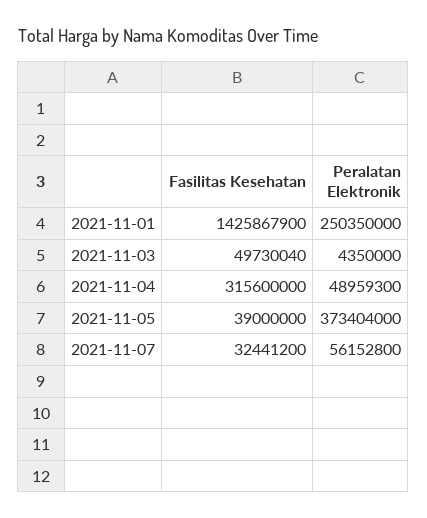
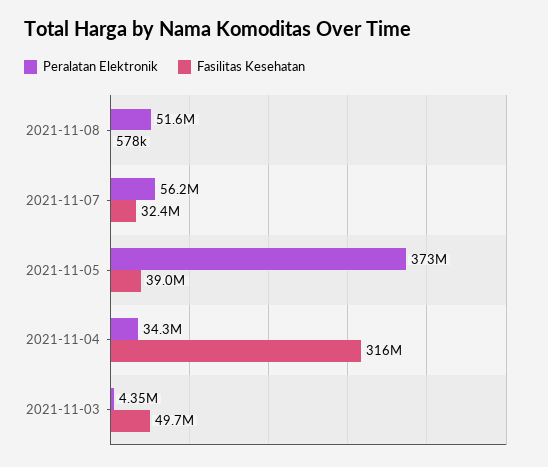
Fasilitas Kesehatan, 2021-11-01: 1425867900 -> none
Peralatan Elektronik, 2021-11-01: 250350000 -> none
Peralatan Elektronik, 2021-11-04: 48959300 -> 34300000
Peralatan Elektronik, 2021-11-08: none -> 51600000
Fasilitas Kesehatan, 2021-11-08: none -> 578000

